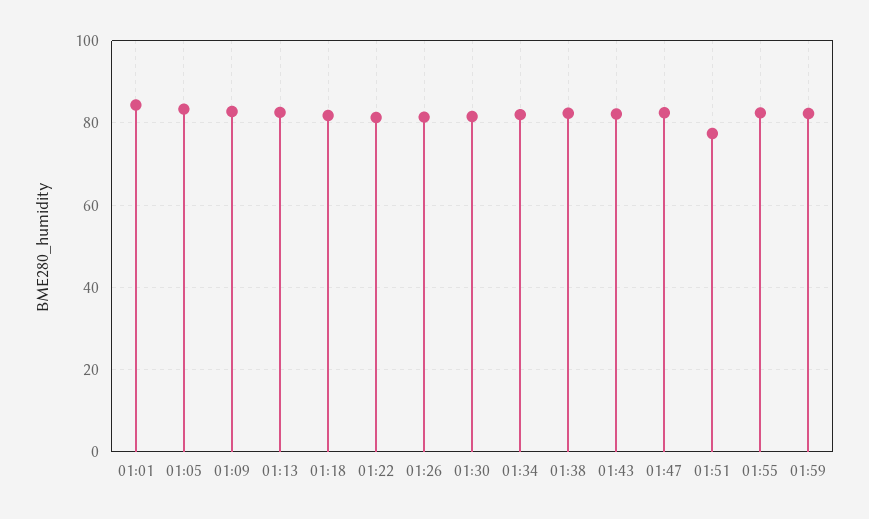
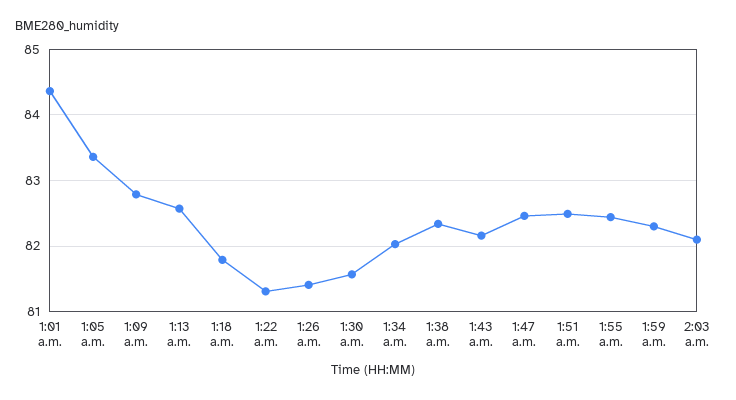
01:51: 78 -> 82.5
2:03 a.m.: none -> 82.1

